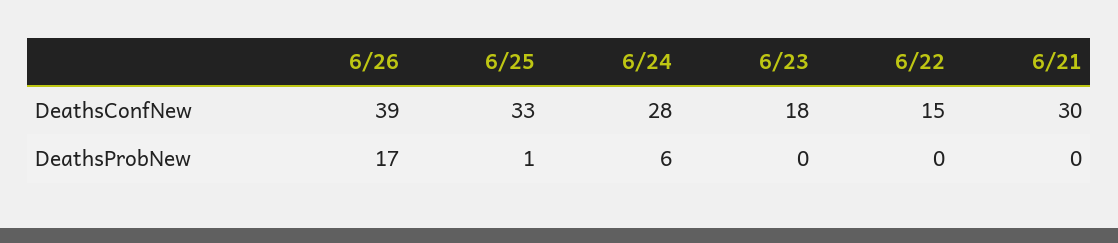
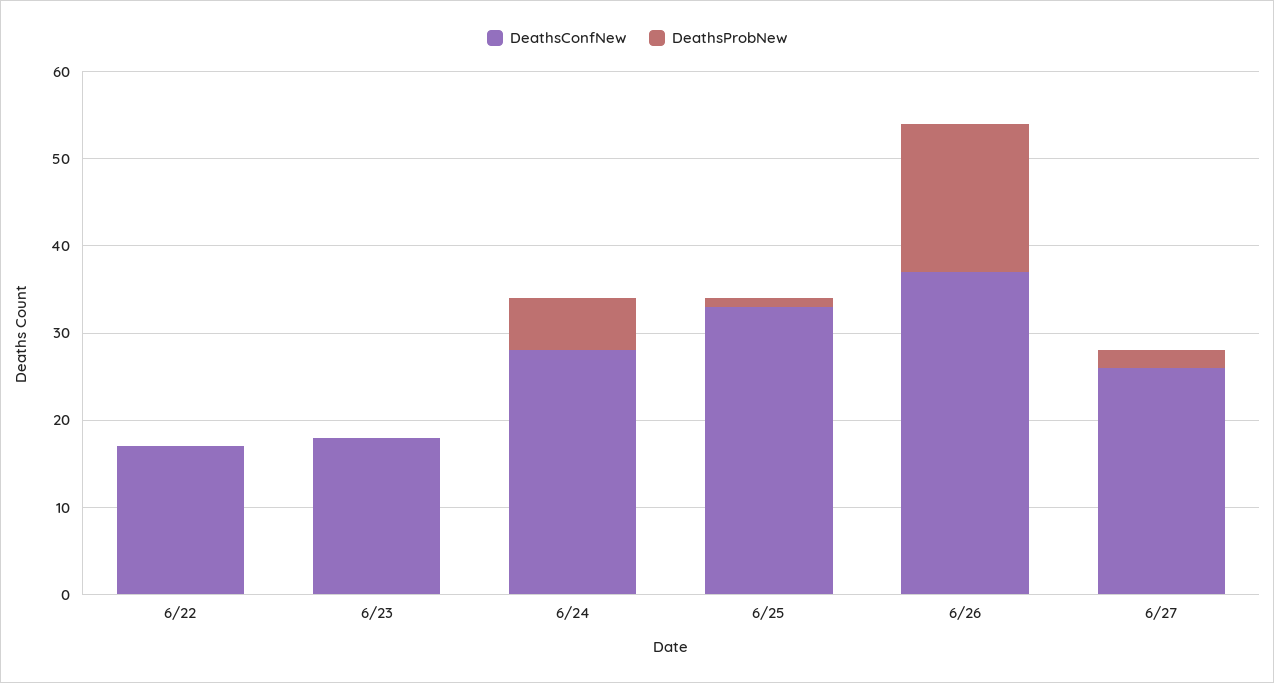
DeathsConfNew, 6/26: 39 -> 37
DeathsConfNew, 6/22: 15 -> 17
DeathsConfNew, 6/21: 30 -> none
DeathsProbNew, 6/21: 0 -> none
DeathsConfNew, 6/27: none -> 26
DeathsProbNew, 6/27: none -> 2

